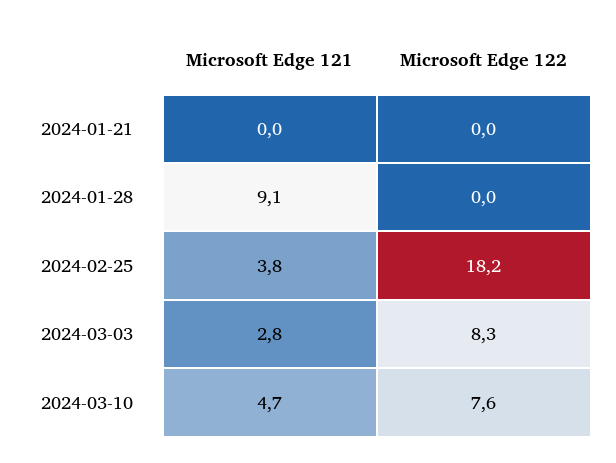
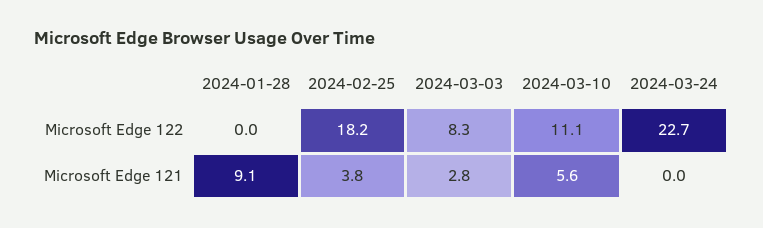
Microsoft Edge 121, 2024-01-21: 0 -> none
Microsoft Edge 122, 2024-01-21: 0 -> none
Microsoft Edge 121, 2024-03-10: 4.7 -> 5.6
Microsoft Edge 122, 2024-03-10: 7.6 -> 11.1
Microsoft Edge 122, 2024-03-24: none -> 22.7
Microsoft Edge 121, 2024-03-24: none -> 0

